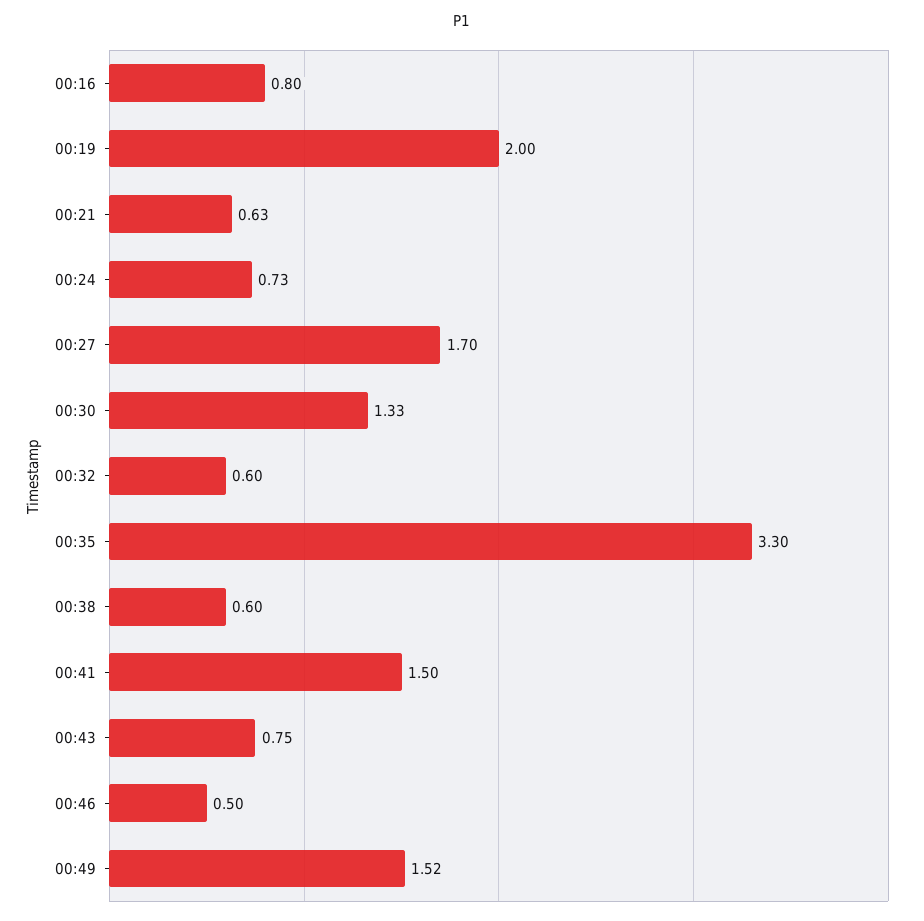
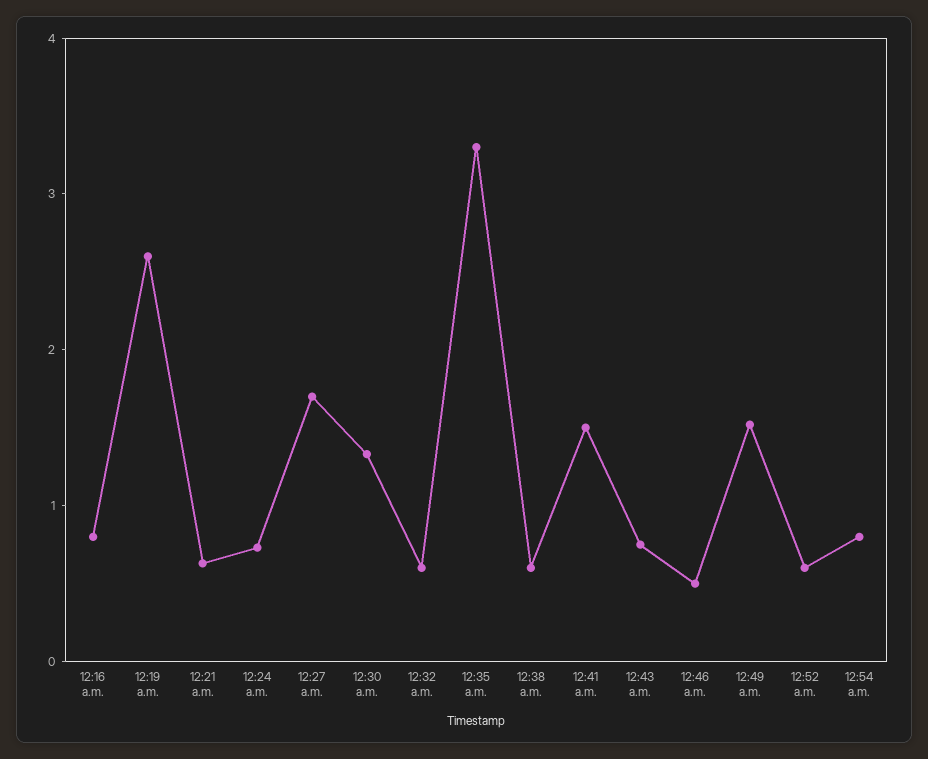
00:19: 2 -> 2.6
12:52 a.m.: none -> 0.6
12:54 a.m.: none -> 0.8

